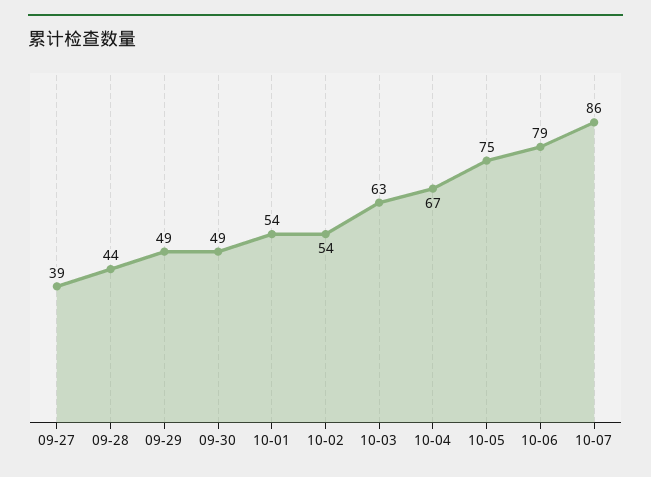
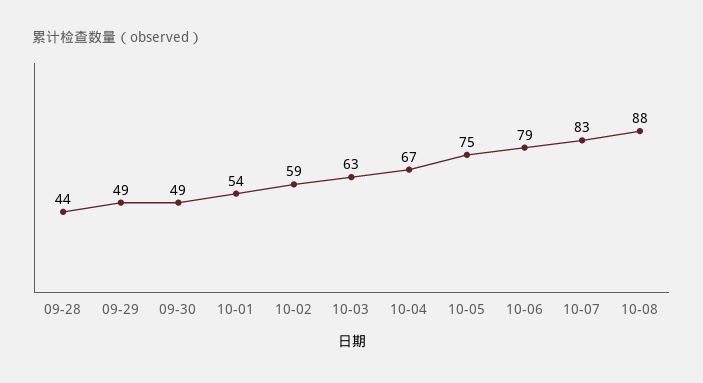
09-27: 39 -> none
10-02: 54 -> 59
10-07: 86 -> 83
10-08: none -> 88

